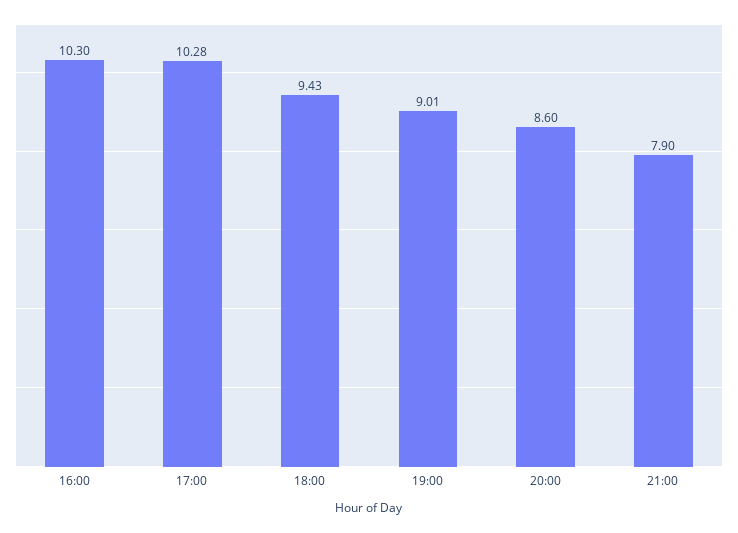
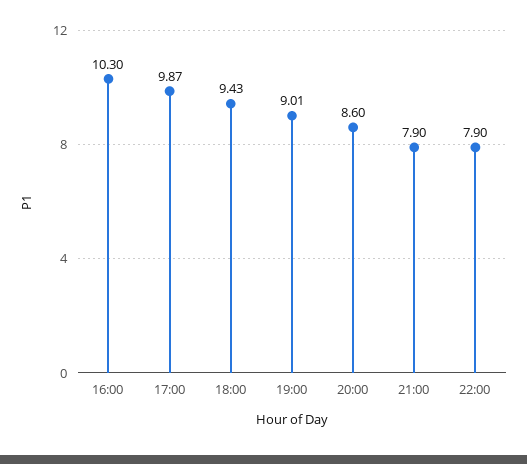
17:00: 10.28 -> 9.87
22:00: none -> 7.9

